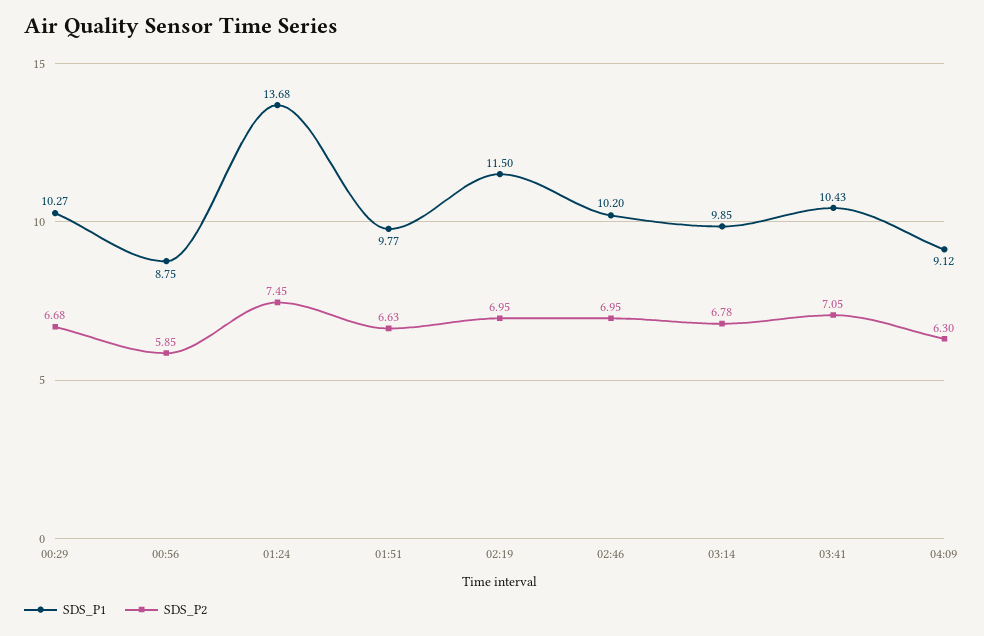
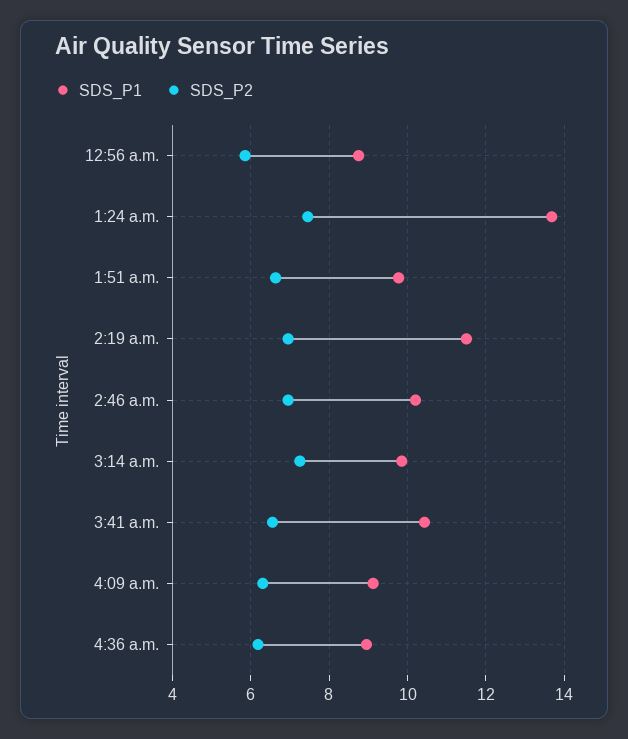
SDS_P1, 00:29: 10.27 -> none
SDS_P2, 00:29: 6.68 -> none
SDS_P2, 03:14: 6.78 -> 7.2
SDS_P2, 03:41: 7.05 -> 6.6
SDS_P1, 4:36 a.m.: none -> 9
SDS_P2, 4:36 a.m.: none -> 6.2

